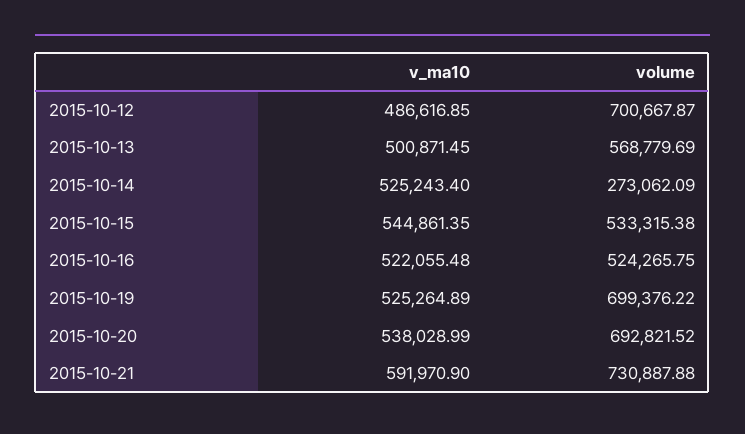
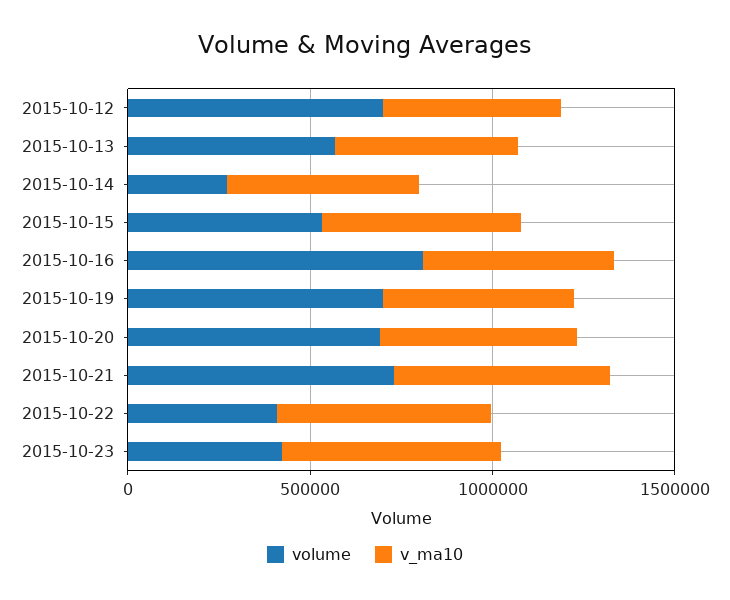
volume, 2015-10-16: 524265.75 -> 800000
volume, 2015-10-22: none -> 400000
v_ma10, 2015-10-22: none -> 600000
volume, 2015-10-23: none -> 400000
v_ma10, 2015-10-23: none -> 600000

